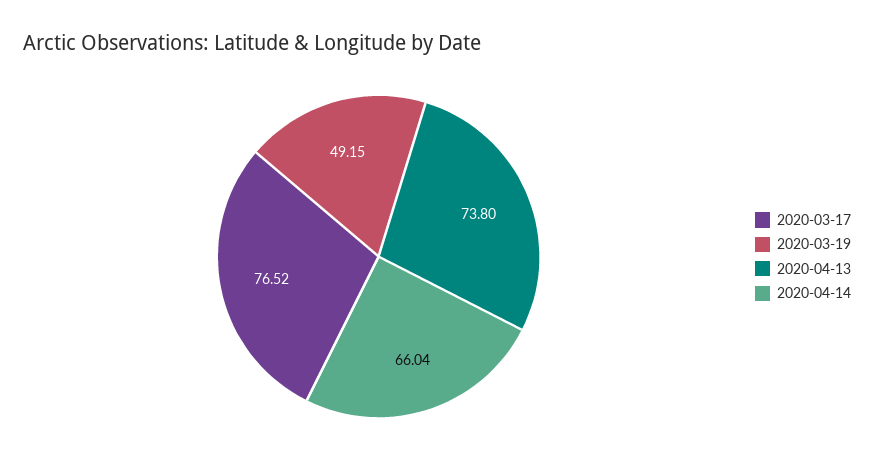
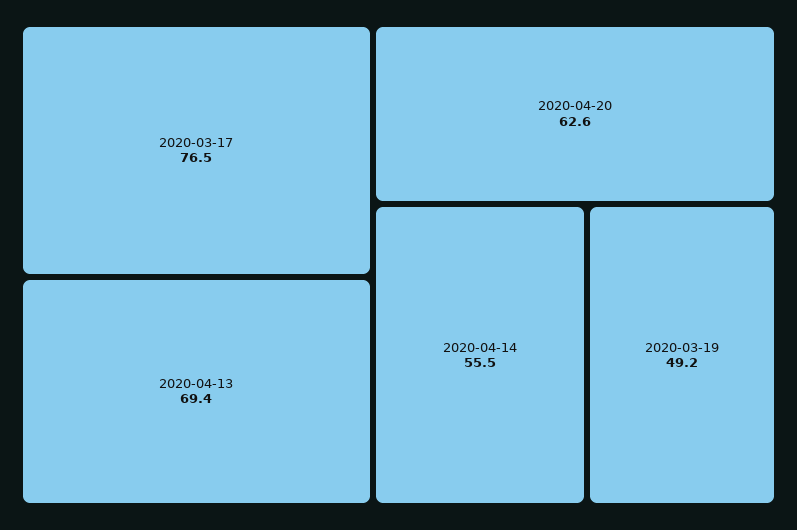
2020-04-13: 73.8 -> 69.4
2020-04-14: 66.04 -> 55.5
2020-04-20: none -> 62.6

